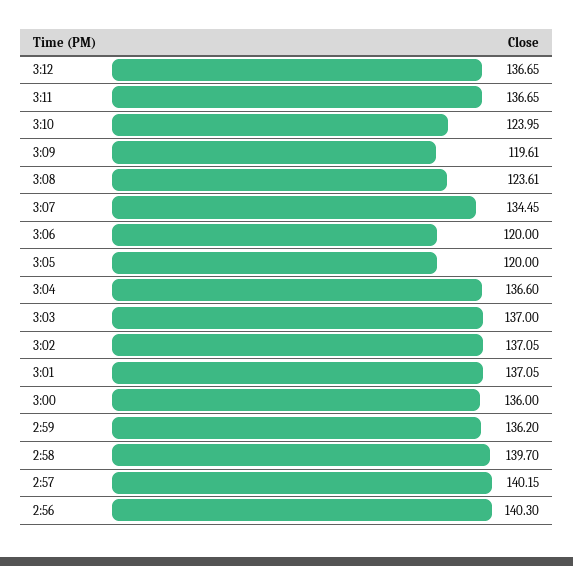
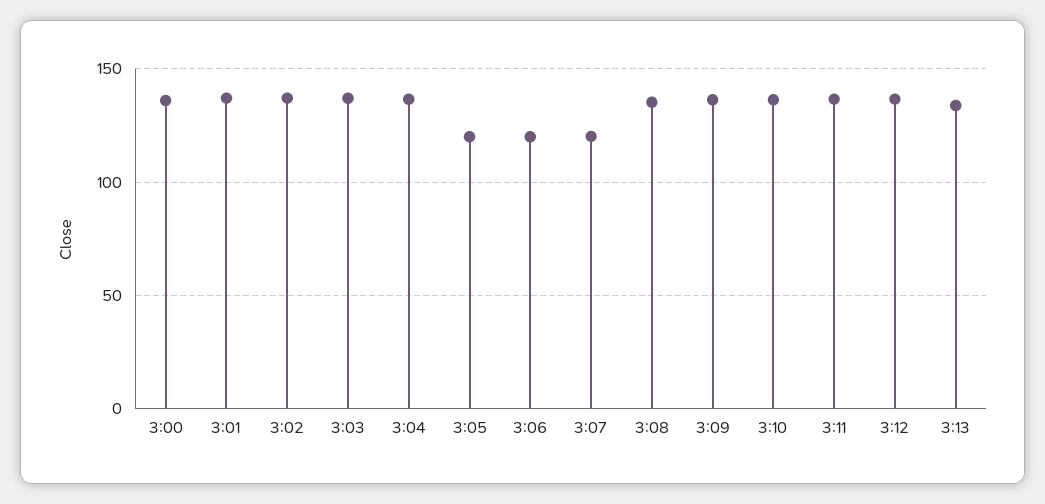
3:10: 123.95 -> 135
3:09: 119.61 -> 135
3:08: 123.61 -> 135
3:07: 134.45 -> 120
2:59: 136.2 -> none
2:58: 139.7 -> none
2:57: 140.15 -> none
2:56: 140.3 -> none
3:13: none -> 135

